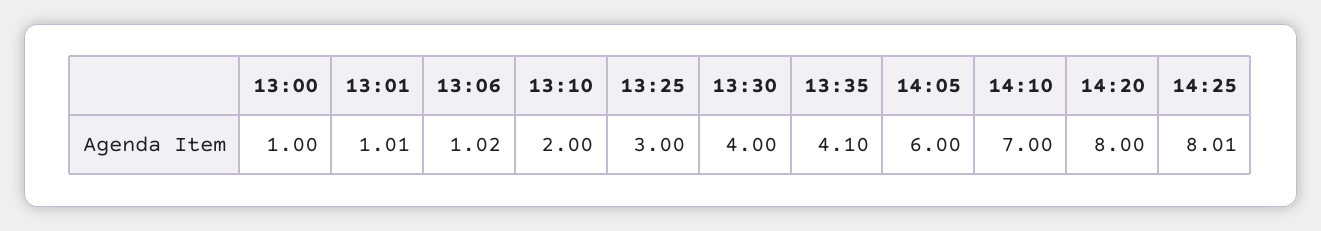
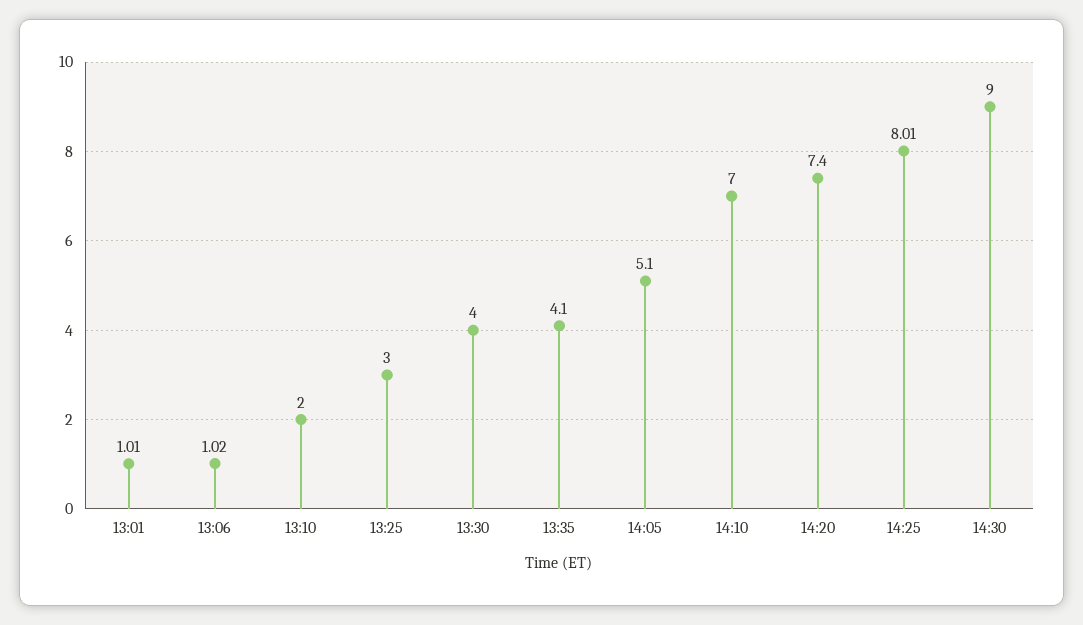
13:00: 1 -> none
14:05: 6 -> 5.1
14:20: 8 -> 7.4
14:30: none -> 9

